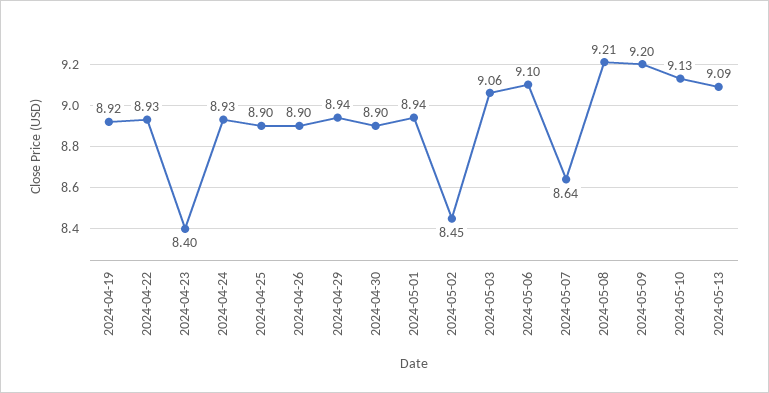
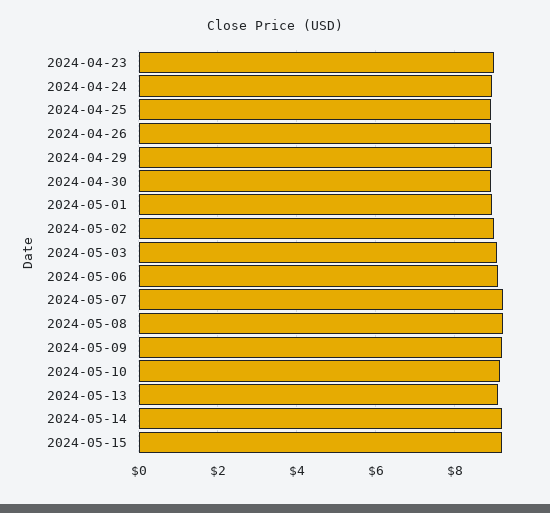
2024-04-19: 8.92 -> none
2024-04-22: 8.93 -> none
2024-04-23: 8.4 -> 9
2024-05-02: 8.45 -> 9
2024-05-07: 8.64 -> 9.2
2024-05-14: none -> 9.2
2024-05-15: none -> 9.2

